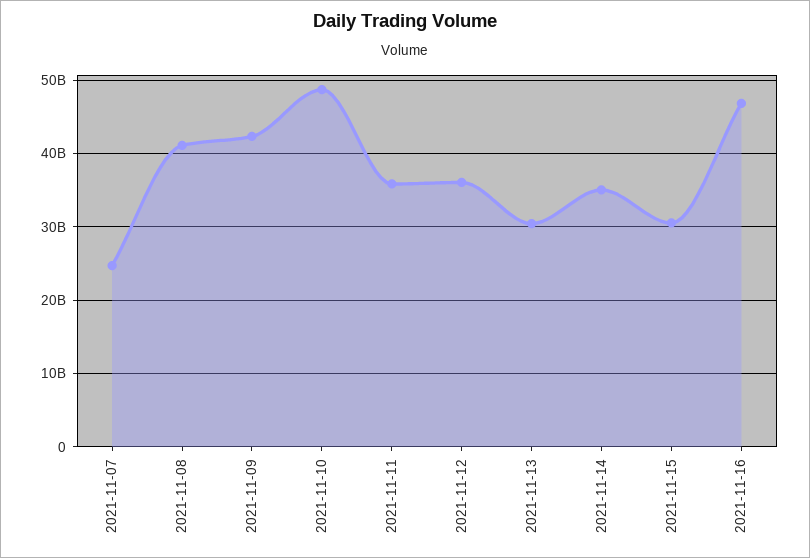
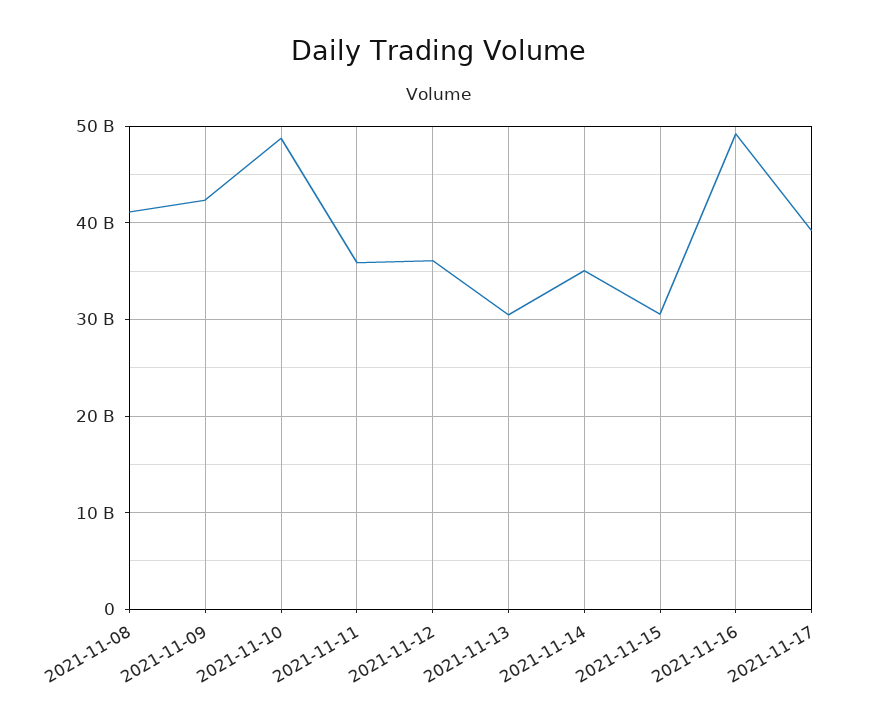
2021-11-07: 25000000000 -> none
2021-11-16: 47000000000 -> 49000000000
2021-11-17: none -> 39000000000

